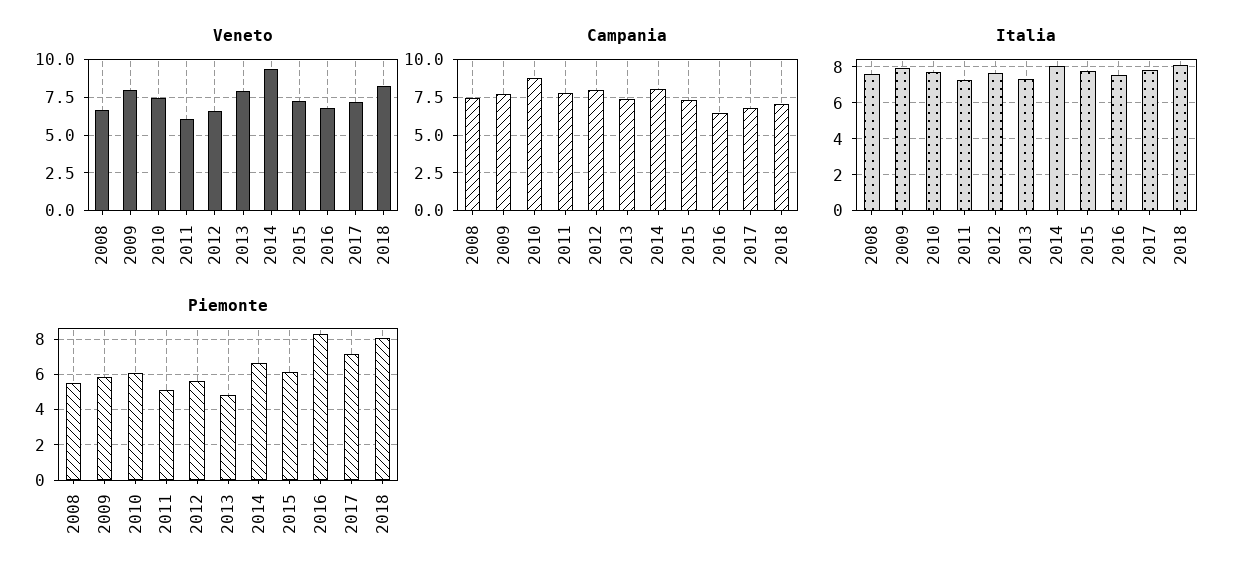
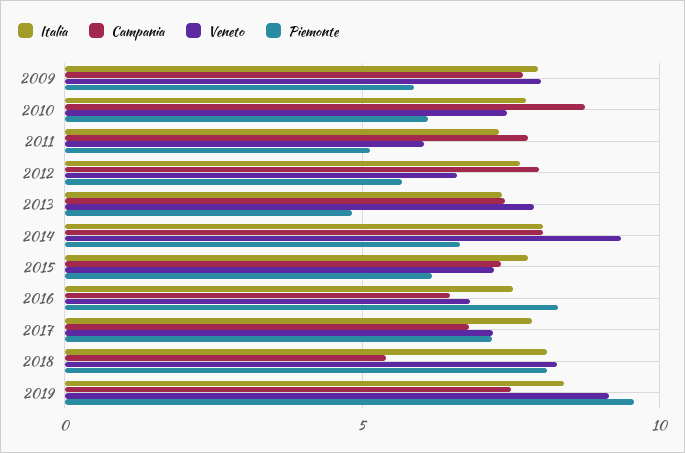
Veneto, 2008: 6.5 -> none
Campania, 2008: 7.5 -> none
Campania, 2018: 7 -> 5.5
Italia, 2008: 7.5 -> none
Piemonte, 2008: 5.5 -> none
Italia, 2019: none -> 8.5
Campania, 2019: none -> 7.5
Veneto, 2019: none -> 9
Piemonte, 2019: none -> 9.5

